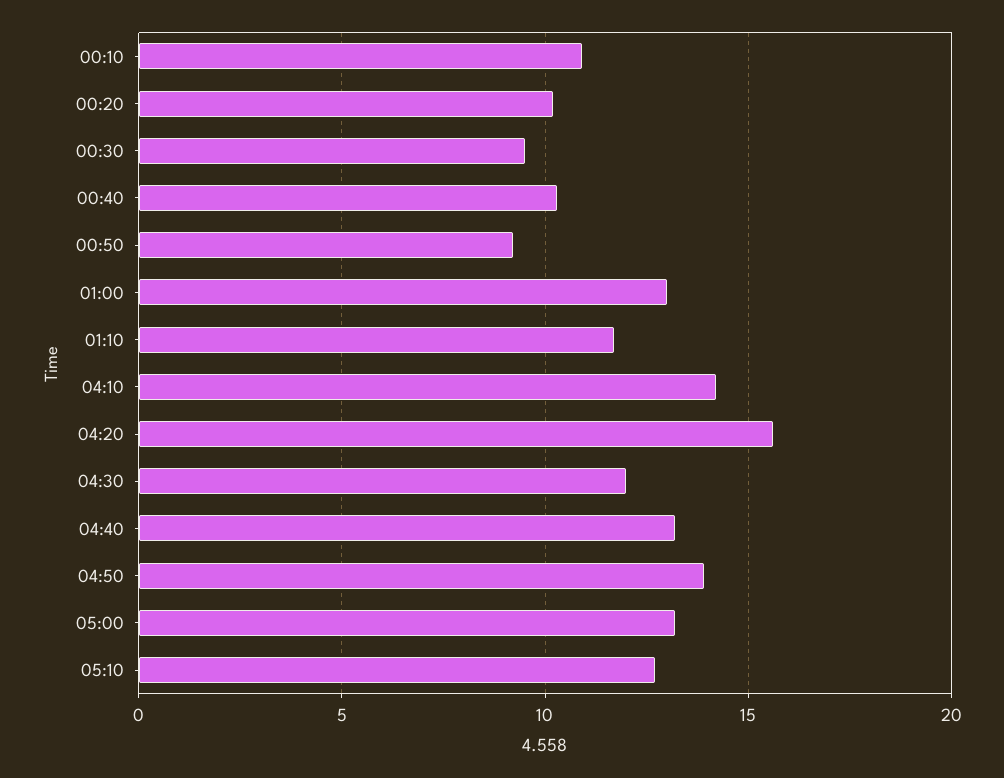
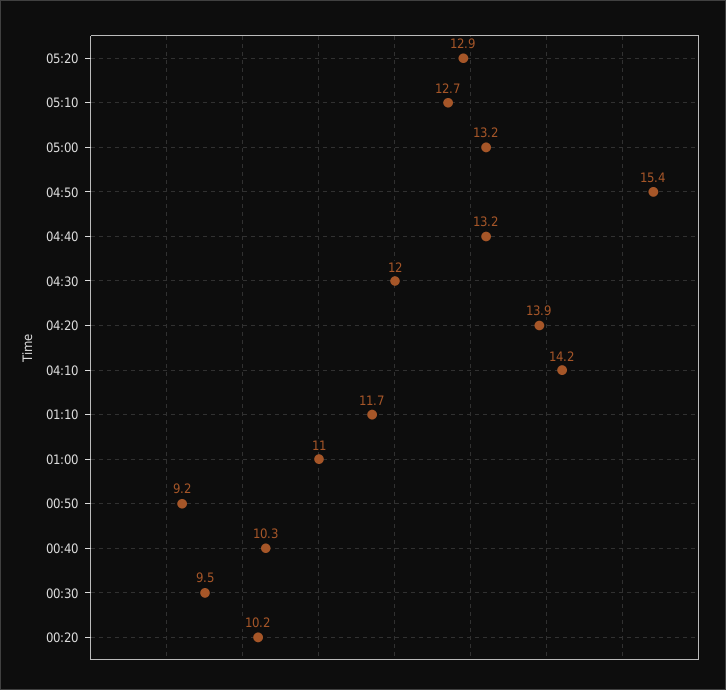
00:10: 11 -> none
01:00: 13 -> 11
04:20: 15.5 -> 13.9
04:50: 14 -> 15.4
05:20: none -> 12.9

